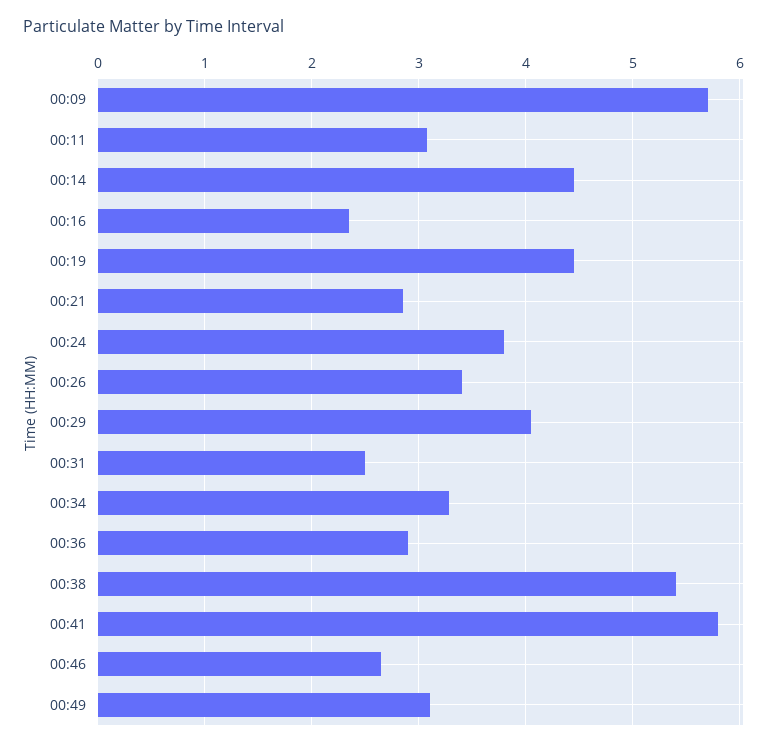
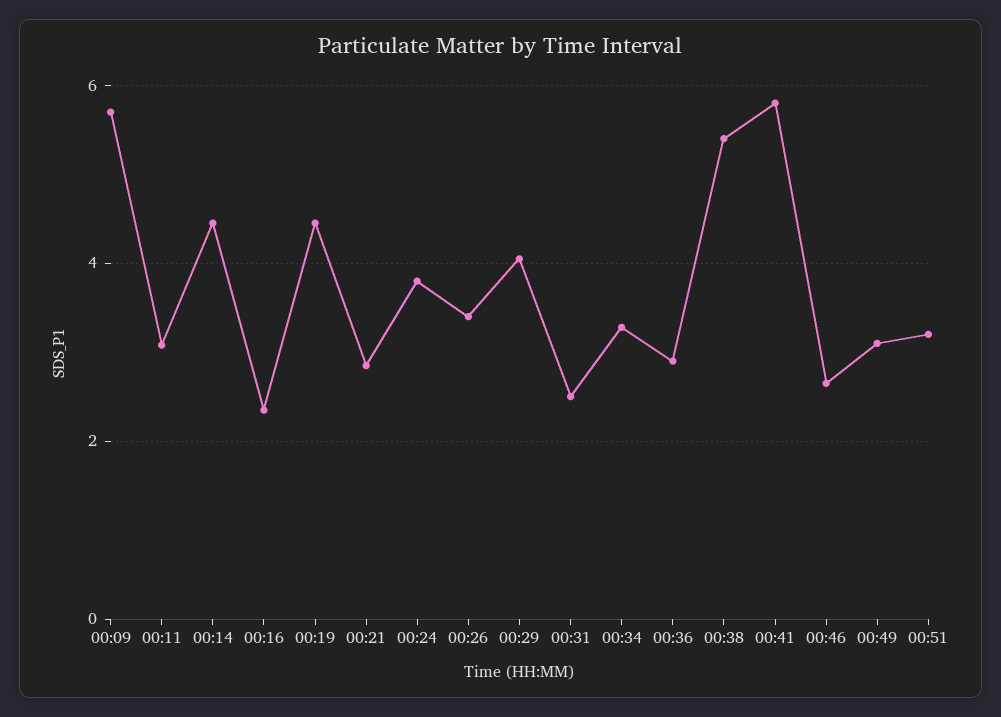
00:51: none -> 3.2

